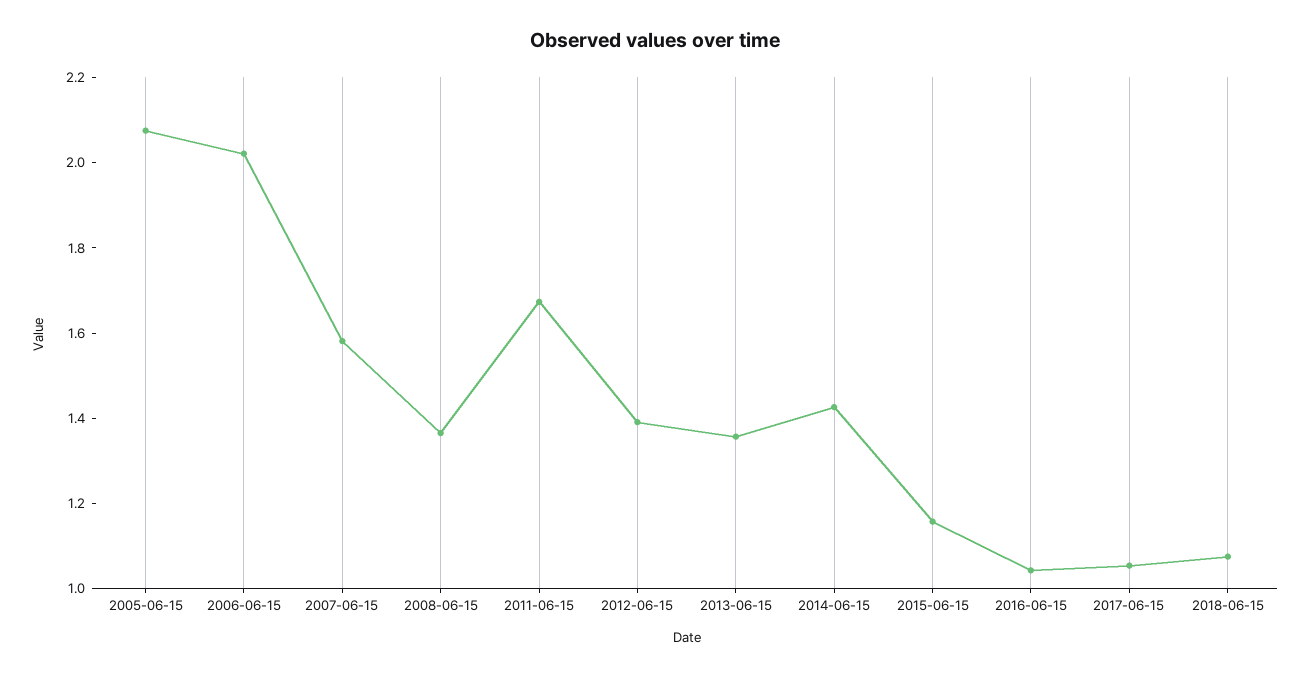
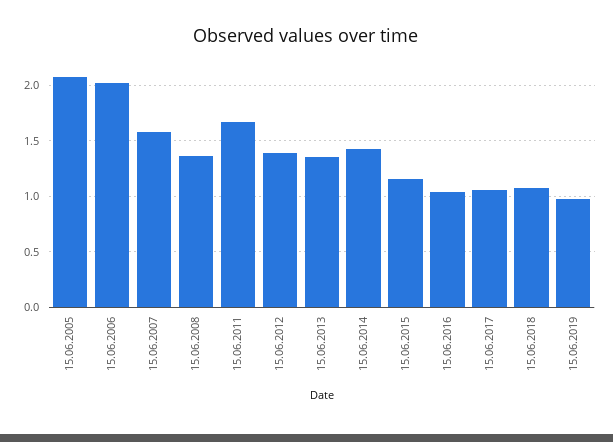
15.06.2019: none -> 1

